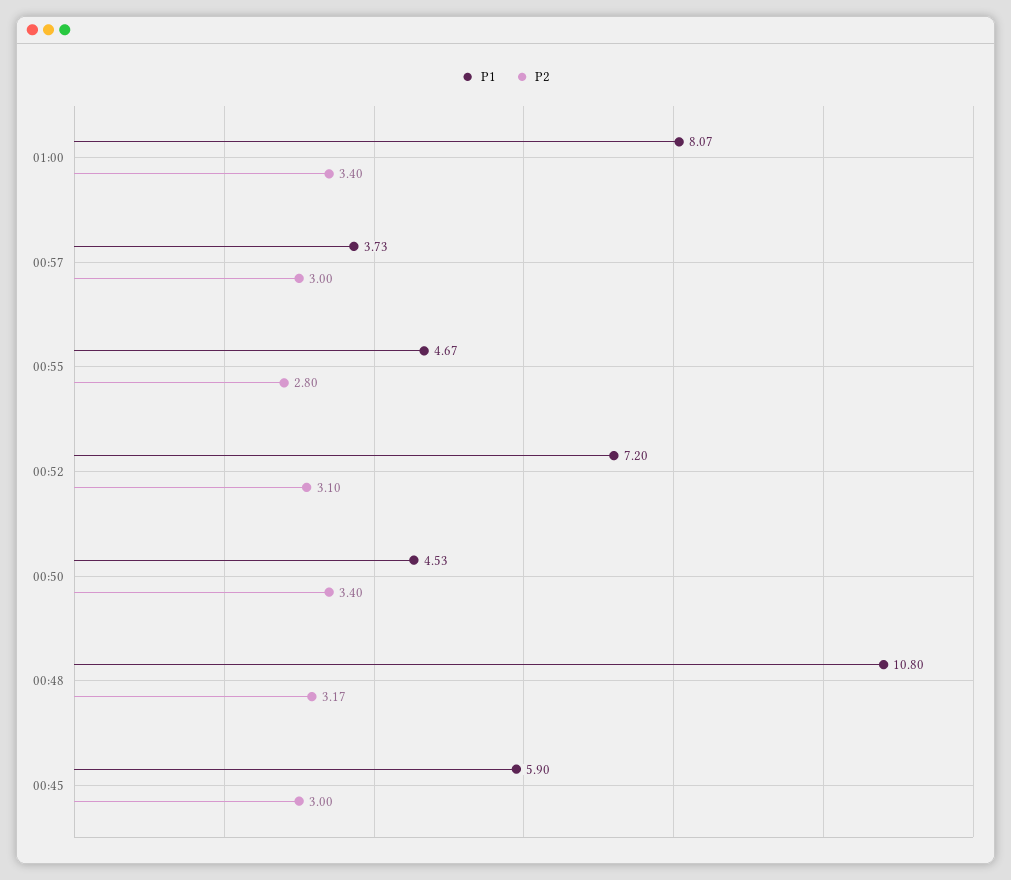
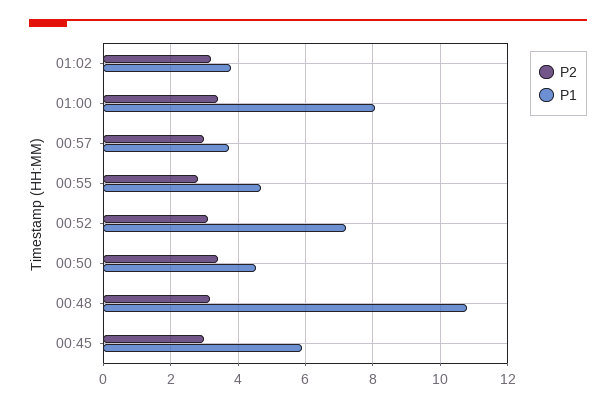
P2, 01:02: none -> 3.2
P1, 01:02: none -> 3.8

